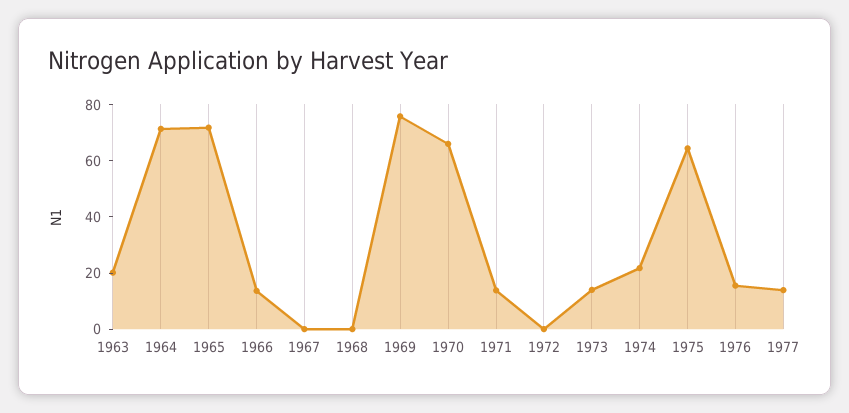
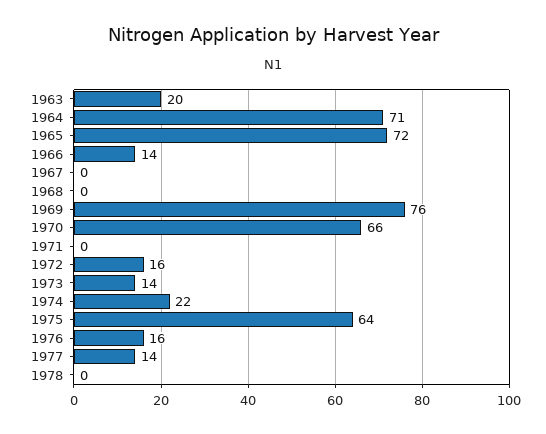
1971: 15 -> 0
1972: 0 -> 16
1978: none -> 0

